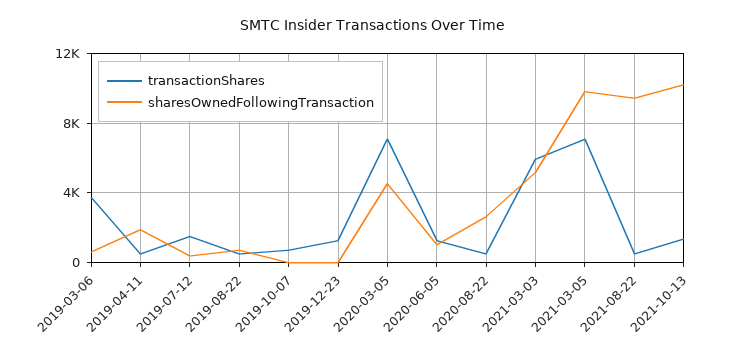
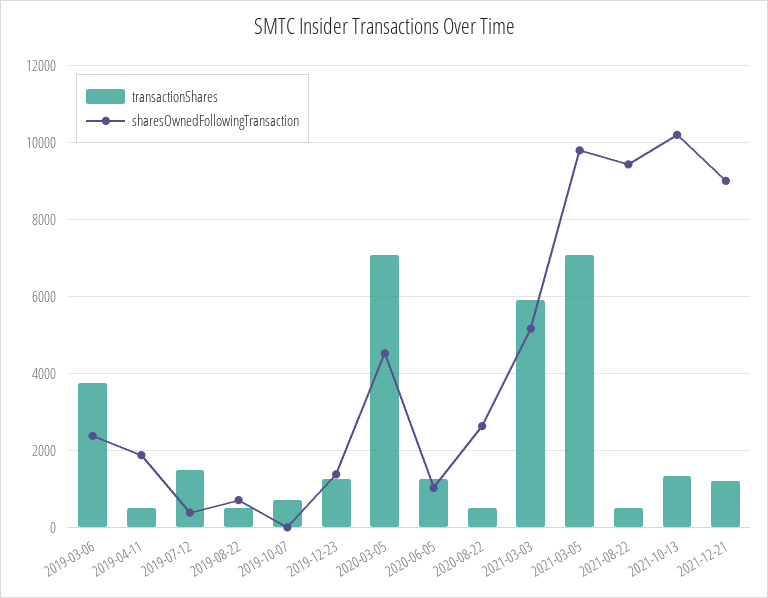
sharesOwnedFollowingTransaction, 2019-03-06: 500 -> 2400
sharesOwnedFollowingTransaction, 2019-12-23: 0 -> 1400
transactionShares, 2021-12-21: none -> 1200
sharesOwnedFollowingTransaction, 2021-12-21: none -> 9000

